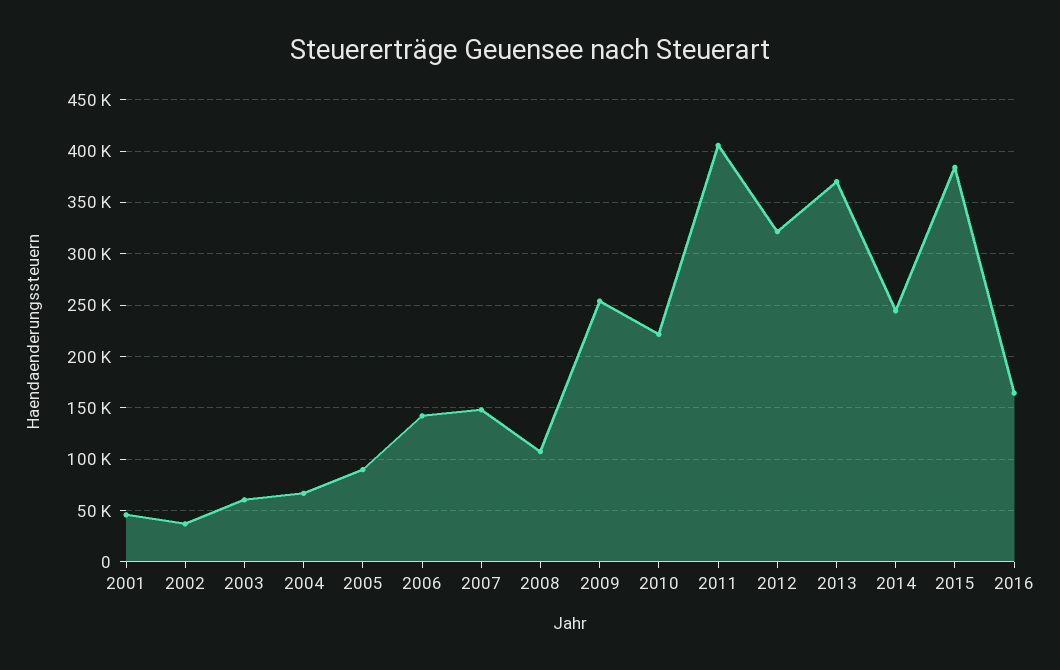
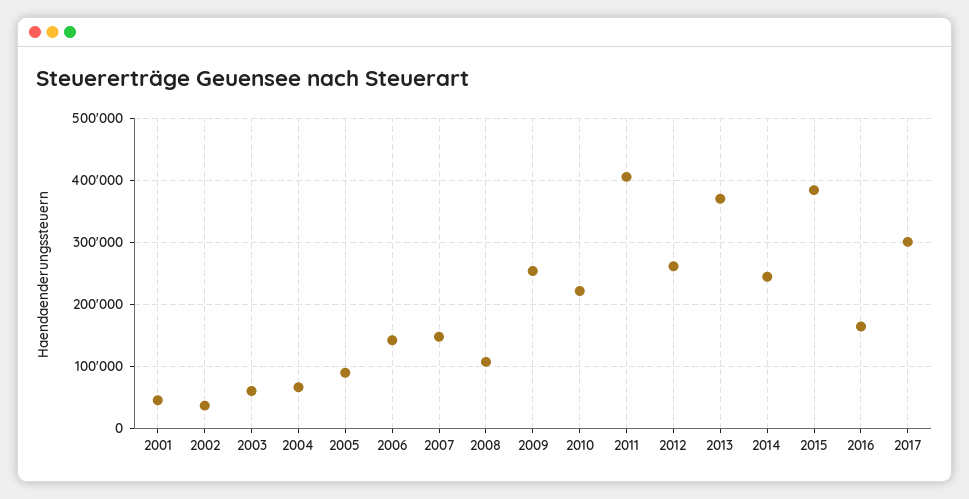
2012: 320000 -> 260000
2017: none -> 300000

